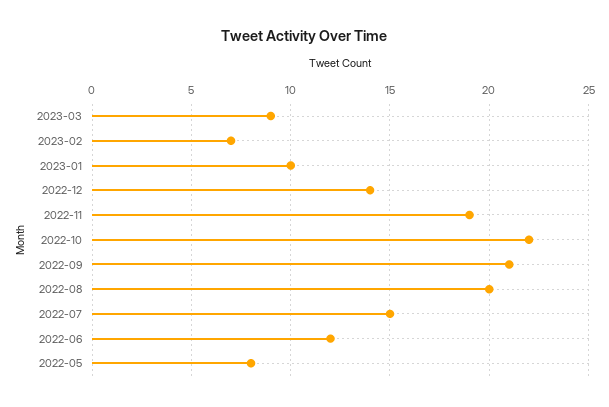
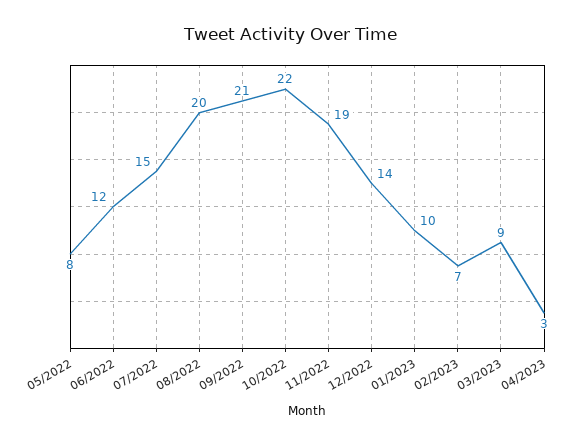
04/2023: none -> 3

